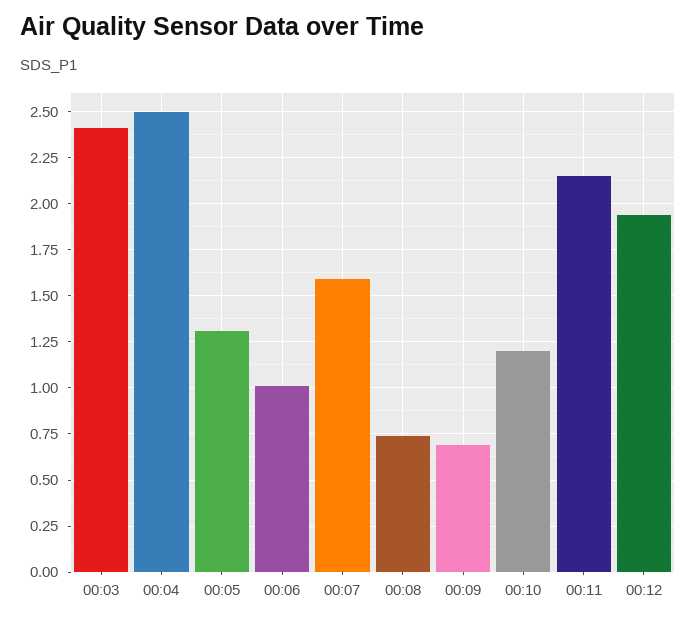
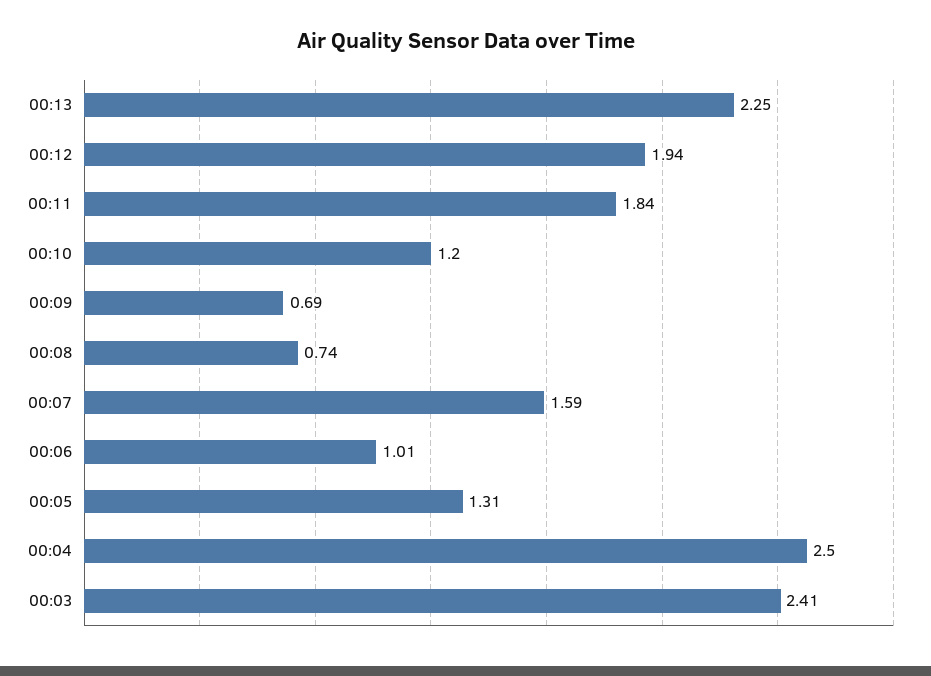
00:11: 2.15 -> 1.84
00:13: none -> 2.25

